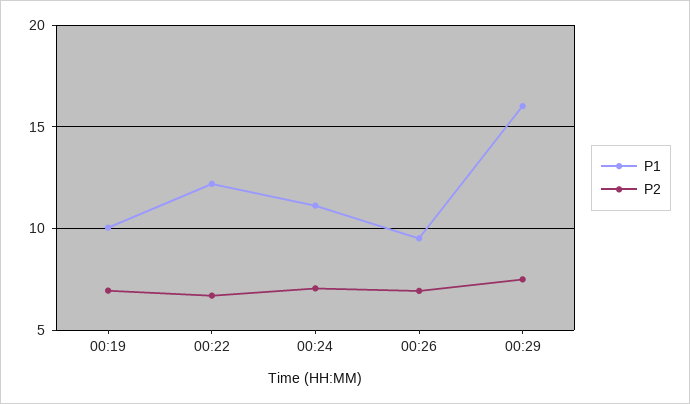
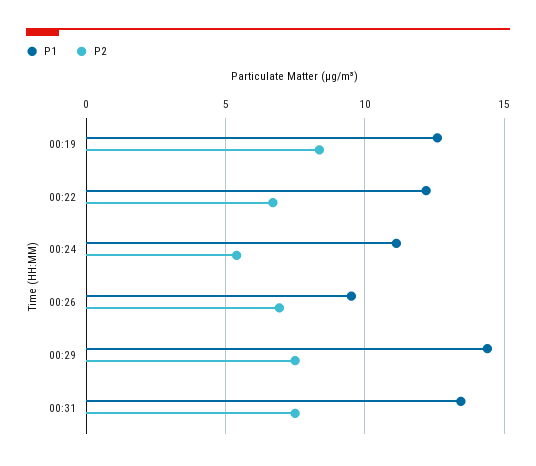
P1, 00:19: 10 -> 12.5
P2, 00:19: 7 -> 8.5
P2, 00:24: 7 -> 5.5
P1, 00:29: 16 -> 14.5
P1, 00:31: none -> 13.5
P2, 00:31: none -> 7.5

